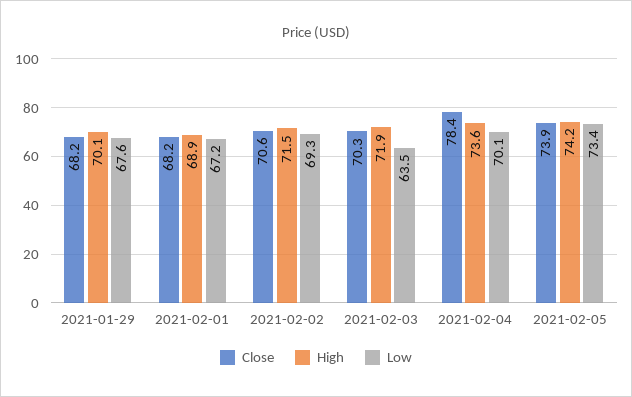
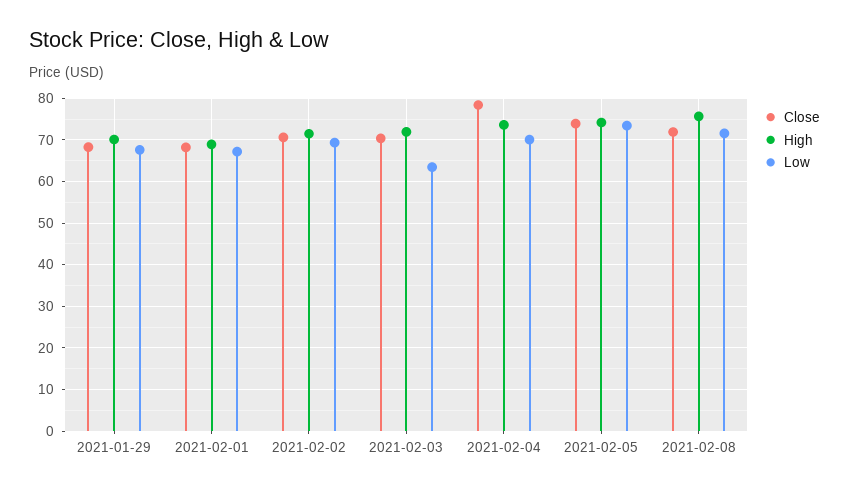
Close, 2021-02-08: none -> 72
High, 2021-02-08: none -> 76
Low, 2021-02-08: none -> 72

